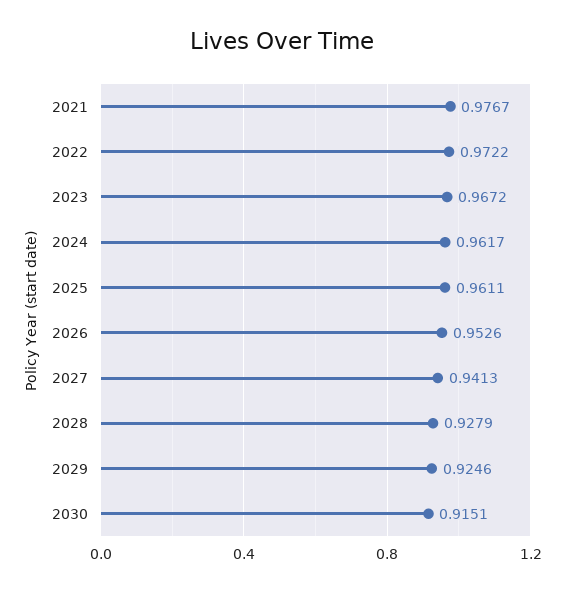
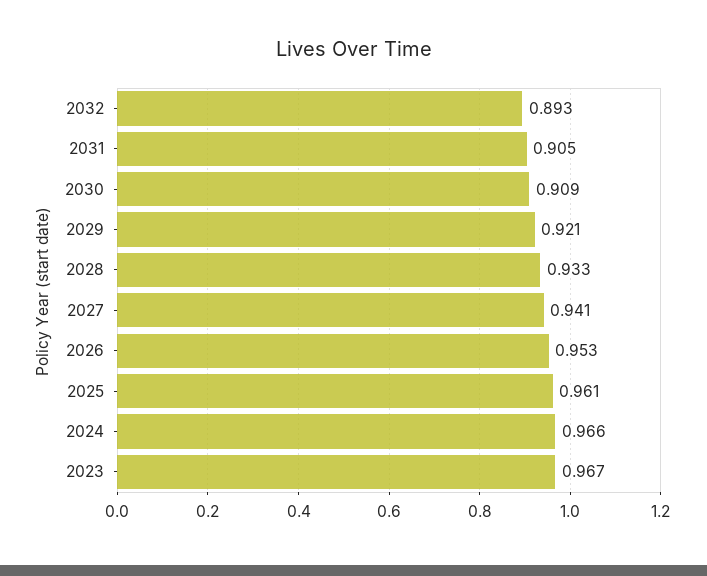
2021: 0.9767 -> none
2022: 0.9722 -> none
2024: 0.9617 -> 0.966
2028: 0.9279 -> 0.933
2029: 0.9246 -> 0.921
2030: 0.9151 -> 0.909
2032: none -> 0.893
2031: none -> 0.905

